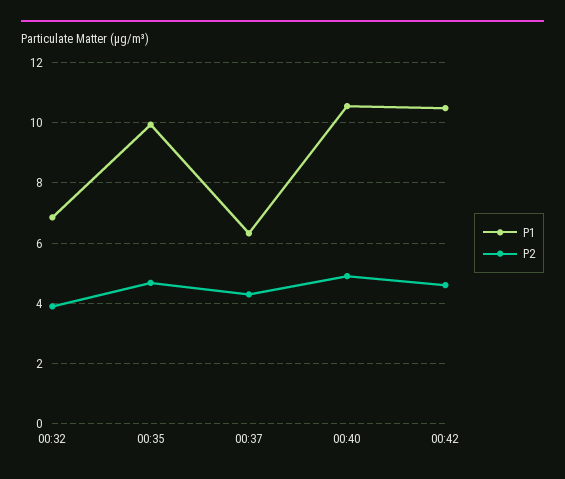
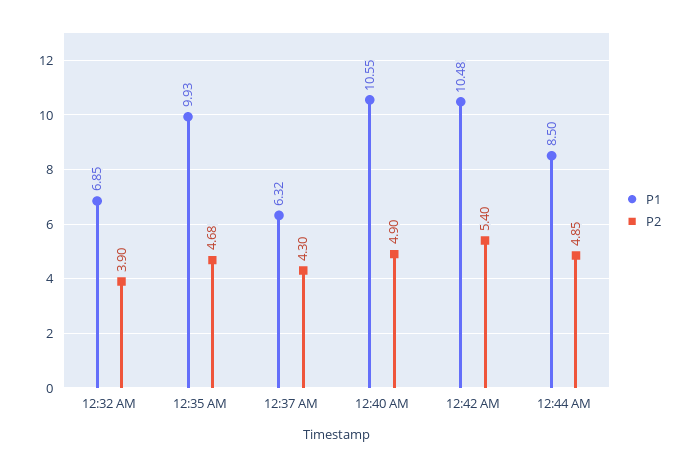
P2, 00:42: 4.6 -> 5.4
P1, 12:44 AM: none -> 8.5
P2, 12:44 AM: none -> 4.85

